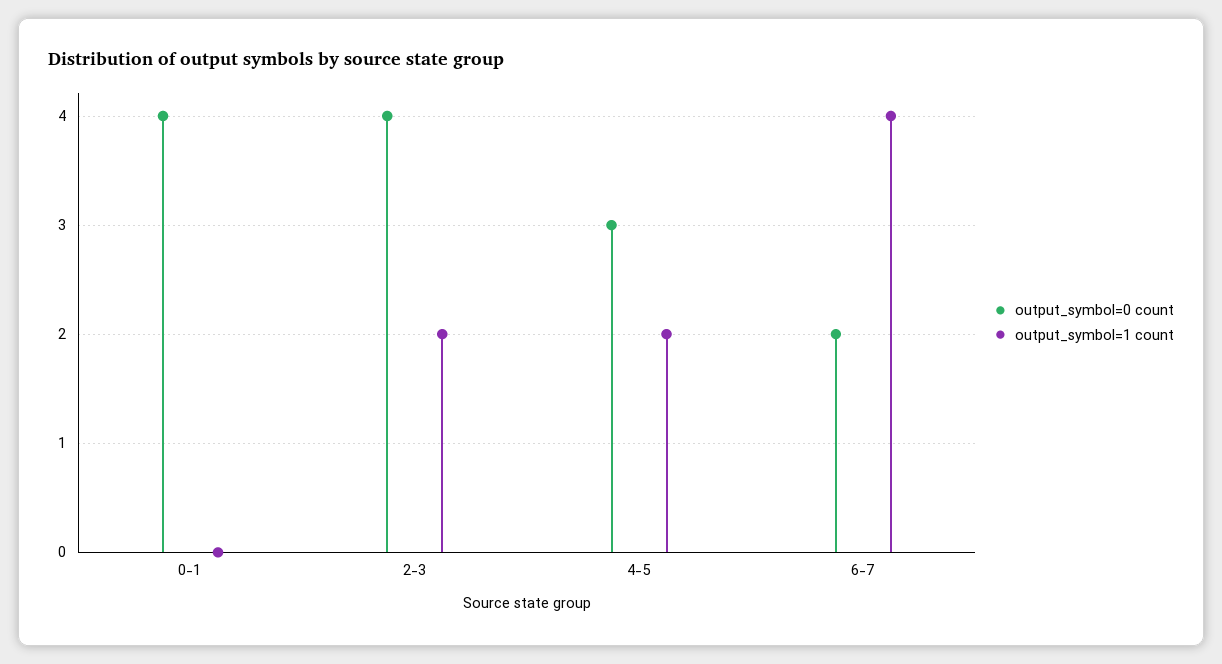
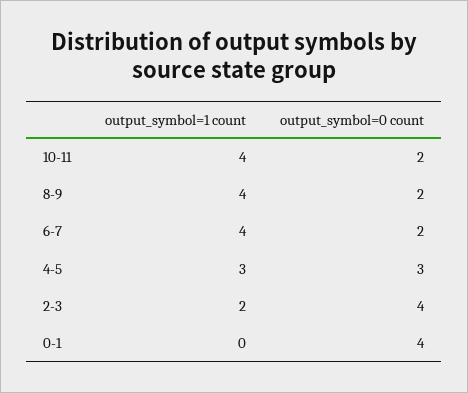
output_symbol=1 count, 4-5: 2 -> 3
output_symbol=1 count, 10-11: none -> 4
output_symbol=0 count, 10-11: none -> 2
output_symbol=1 count, 8-9: none -> 4
output_symbol=0 count, 8-9: none -> 2

